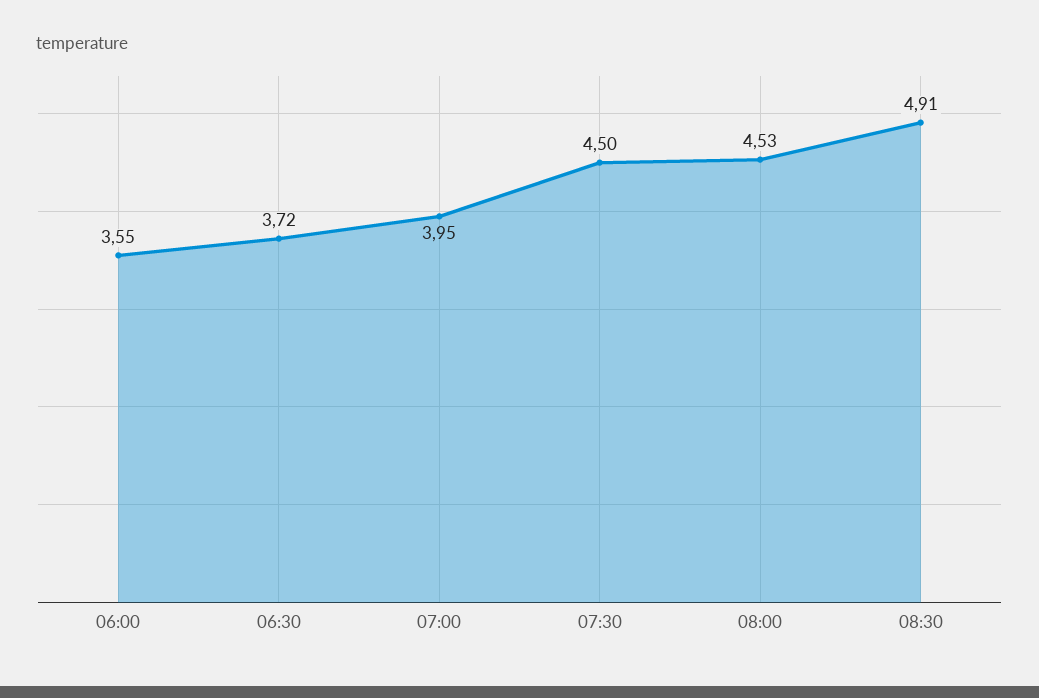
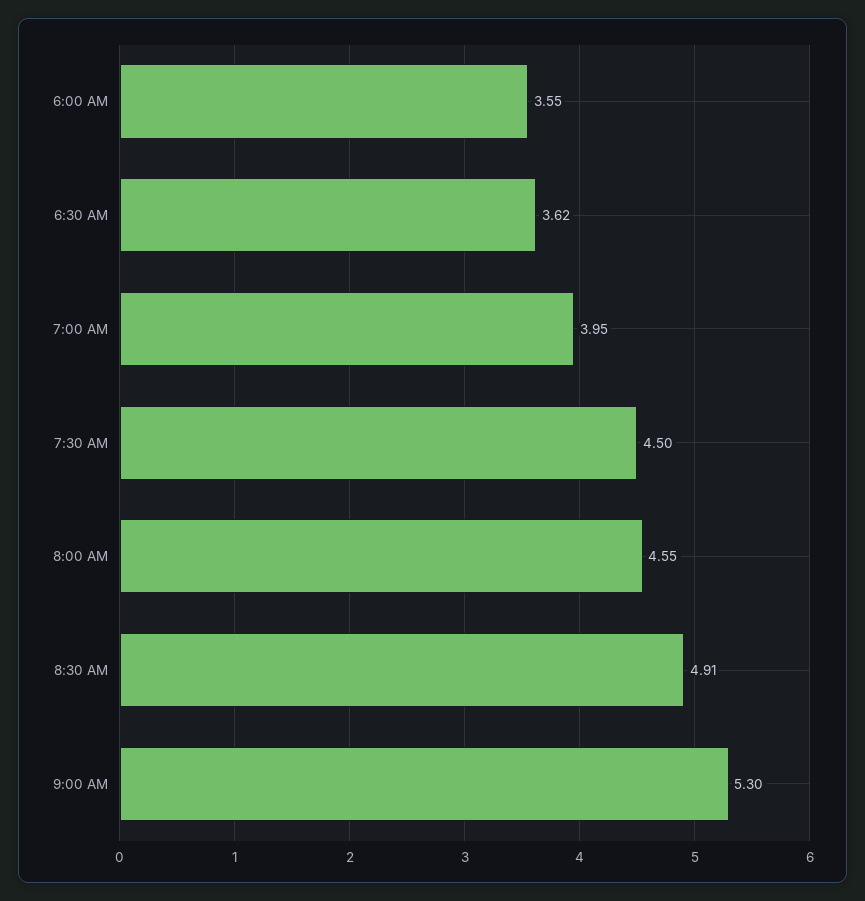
06:30: 3.72 -> 3.62
08:00: 4.53 -> 4.55
9:00 AM: none -> 5.3

